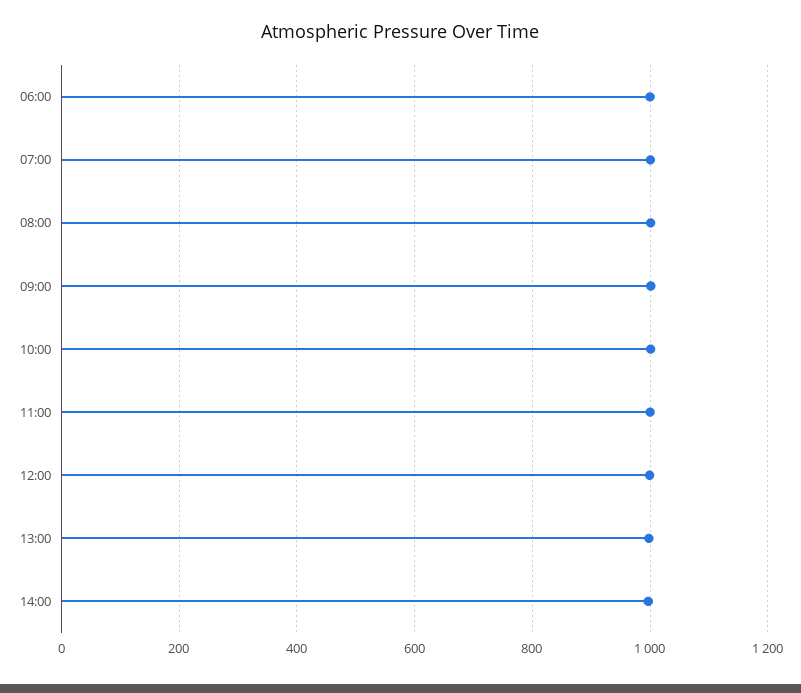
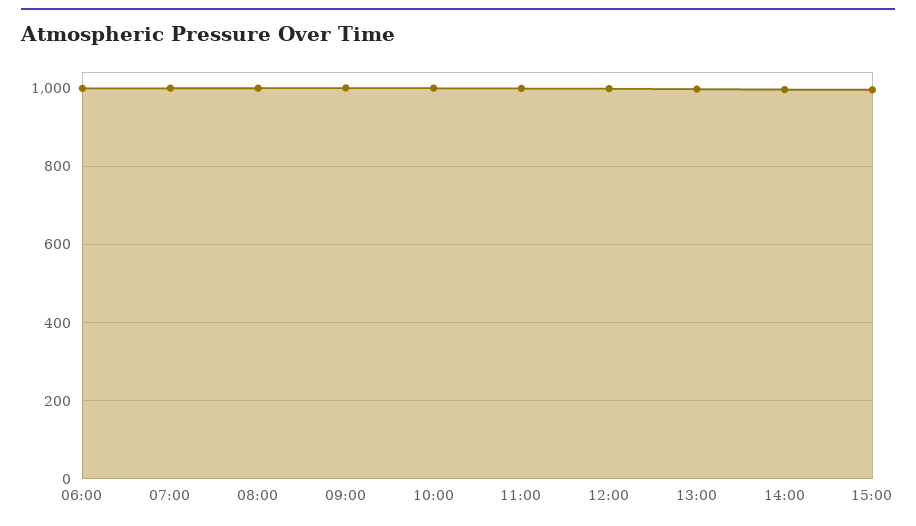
15:00: none -> 1000

